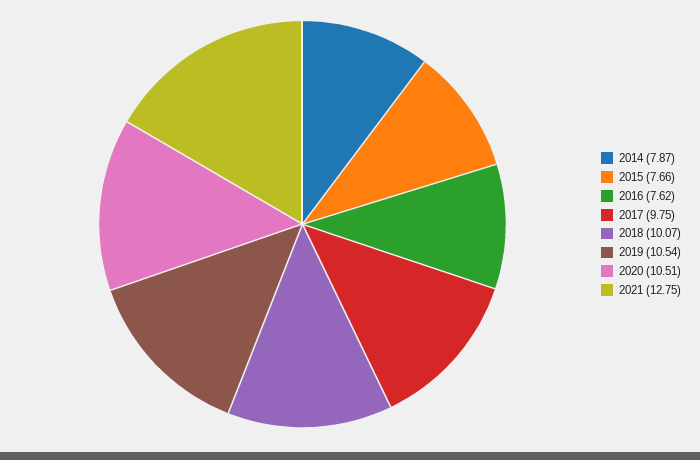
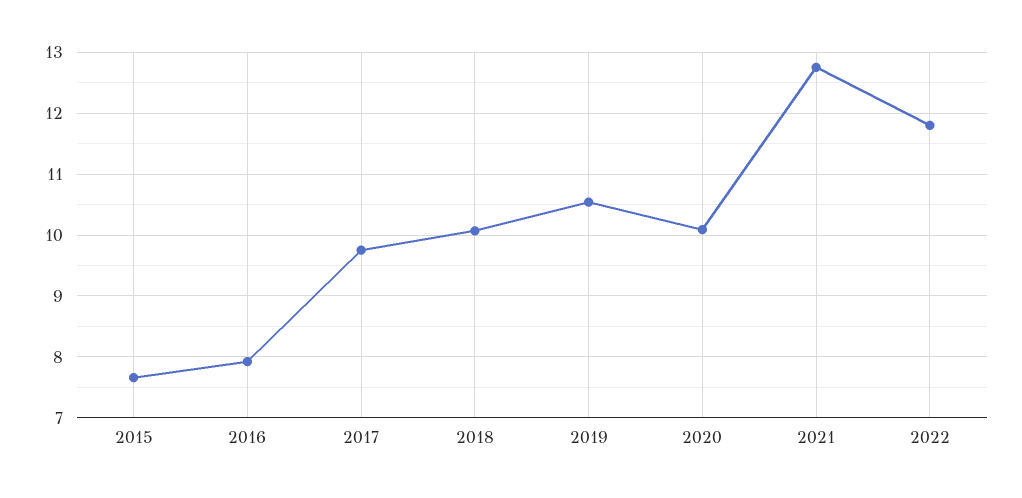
2014: 7.87 -> none
2016: 7.62 -> 7.9
2020: 10.51 -> 10.1
2022: none -> 11.8

